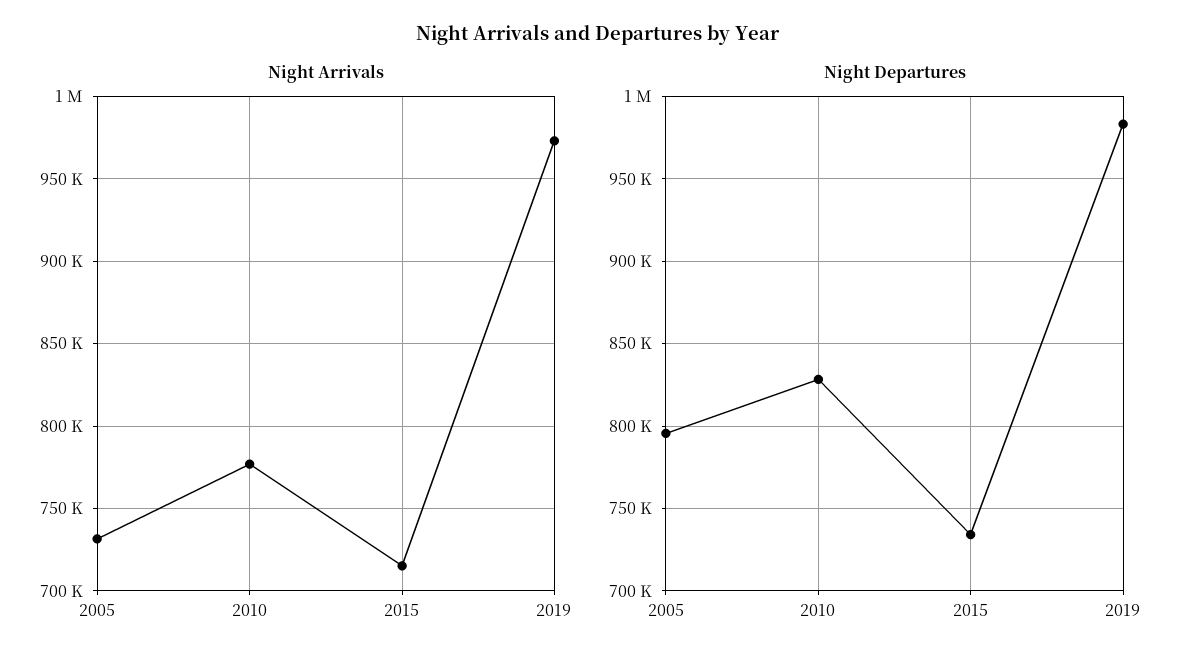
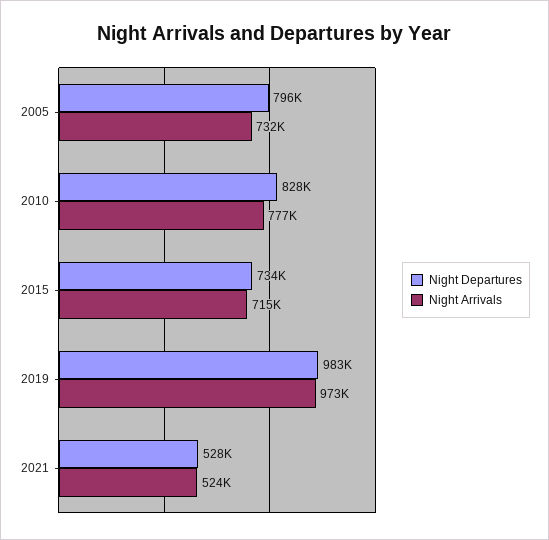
Night Departures, 2021: none -> 528000
Night Arrivals, 2021: none -> 524000

